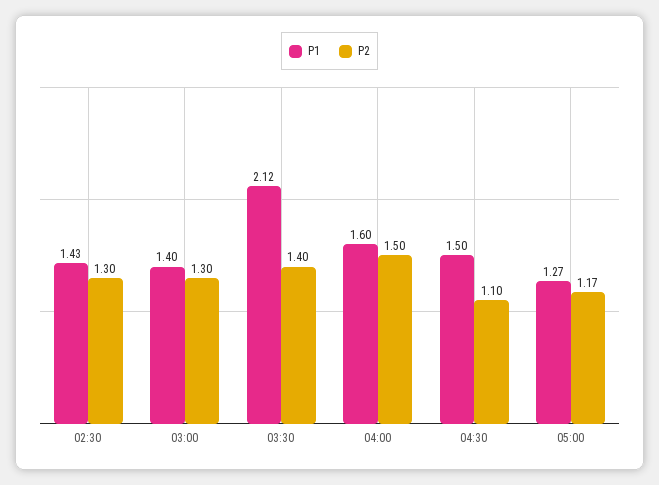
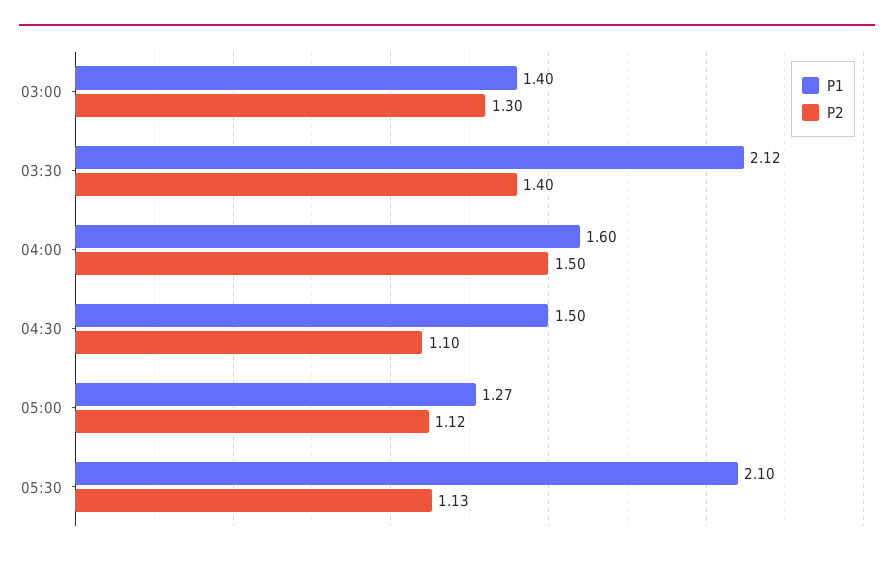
P1, 02:30: 1.43 -> none
P2, 02:30: 1.3 -> none
P2, 05:00: 1.17 -> 1.12
P1, 05:30: none -> 2.1
P2, 05:30: none -> 1.13

